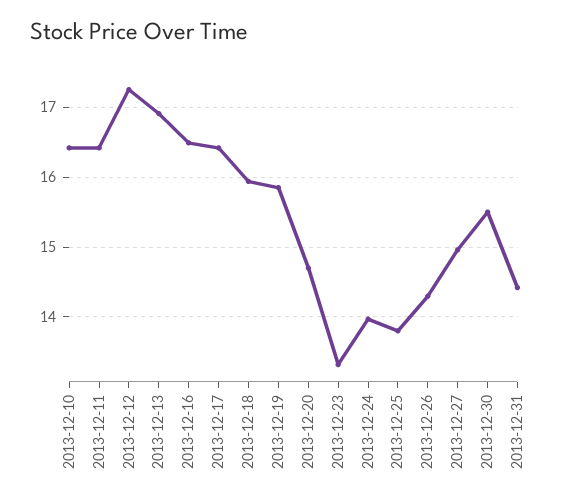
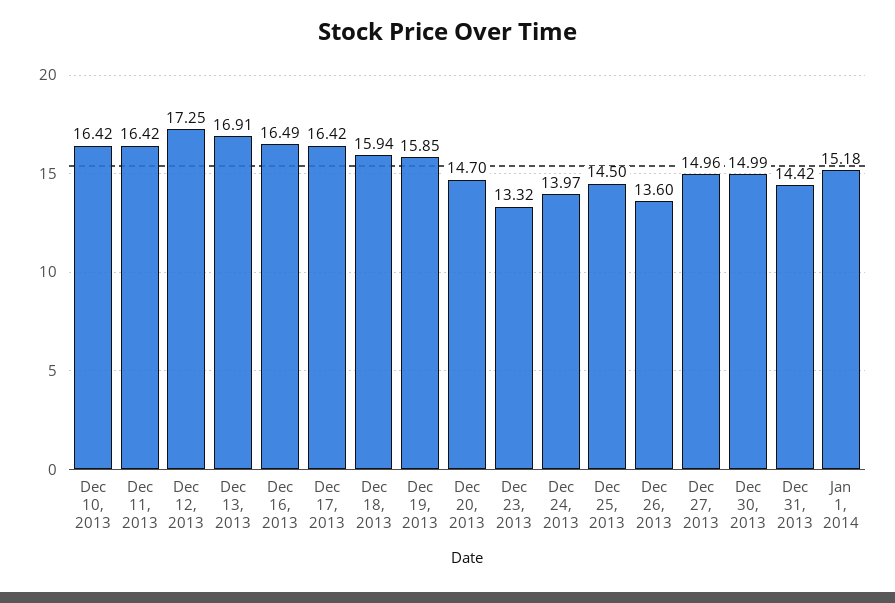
2013-12-25: 13.8 -> 14.5
2013-12-26: 14.3 -> 13.6
2013-12-30: 15.5 -> 14.99
Jan 1, 2014: none -> 15.18

